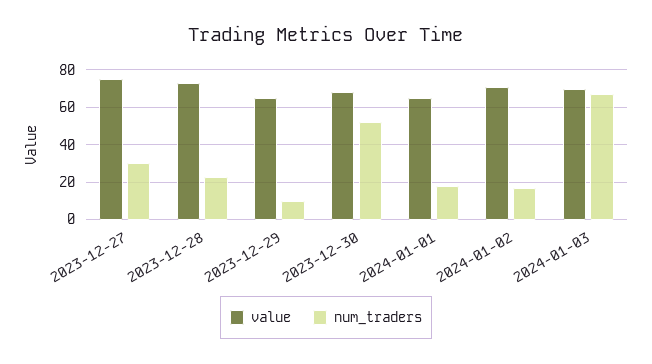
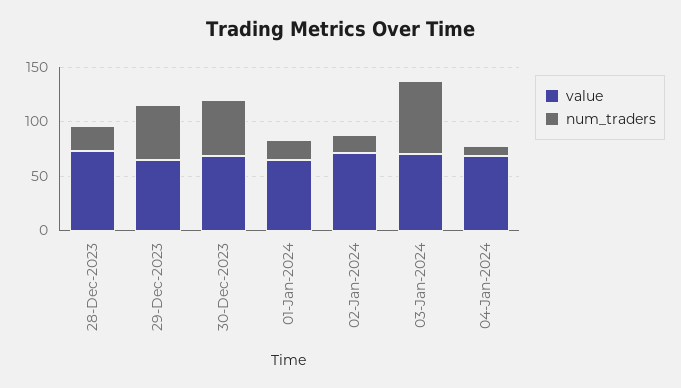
value, 2023-12-27: 75 -> none
num_traders, 2023-12-27: 30 -> none
num_traders, 2023-12-29: 10 -> 50
value, 04-Jan-2024: none -> 70
num_traders, 04-Jan-2024: none -> 10

